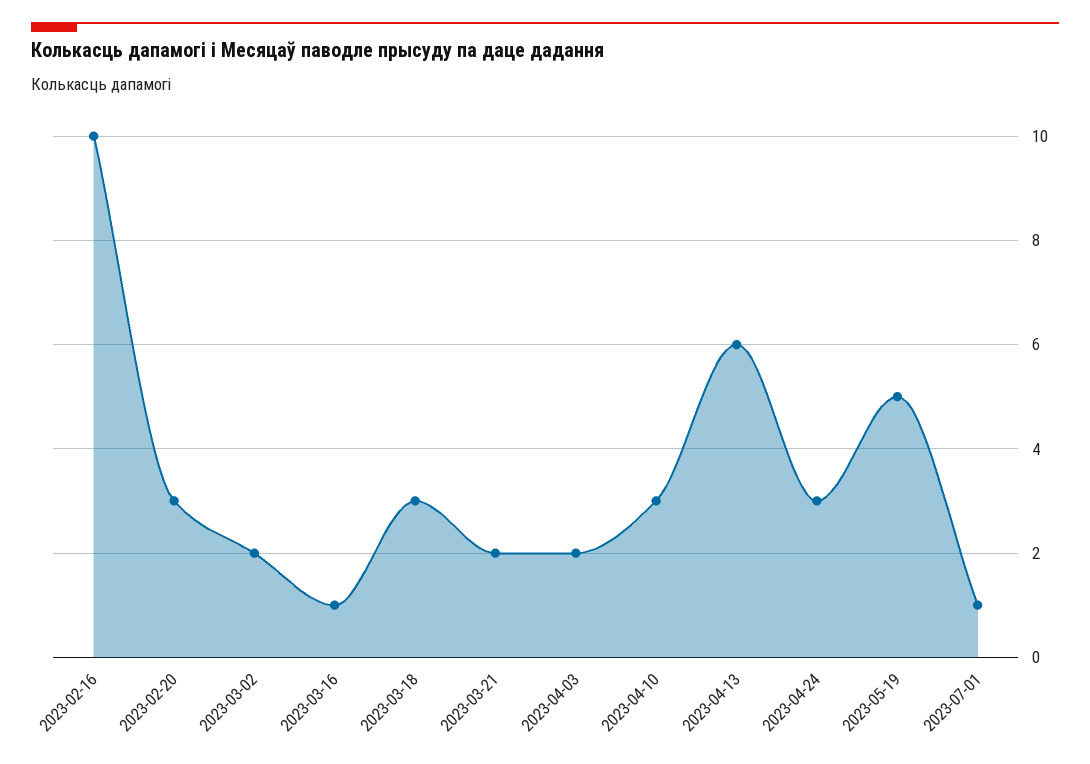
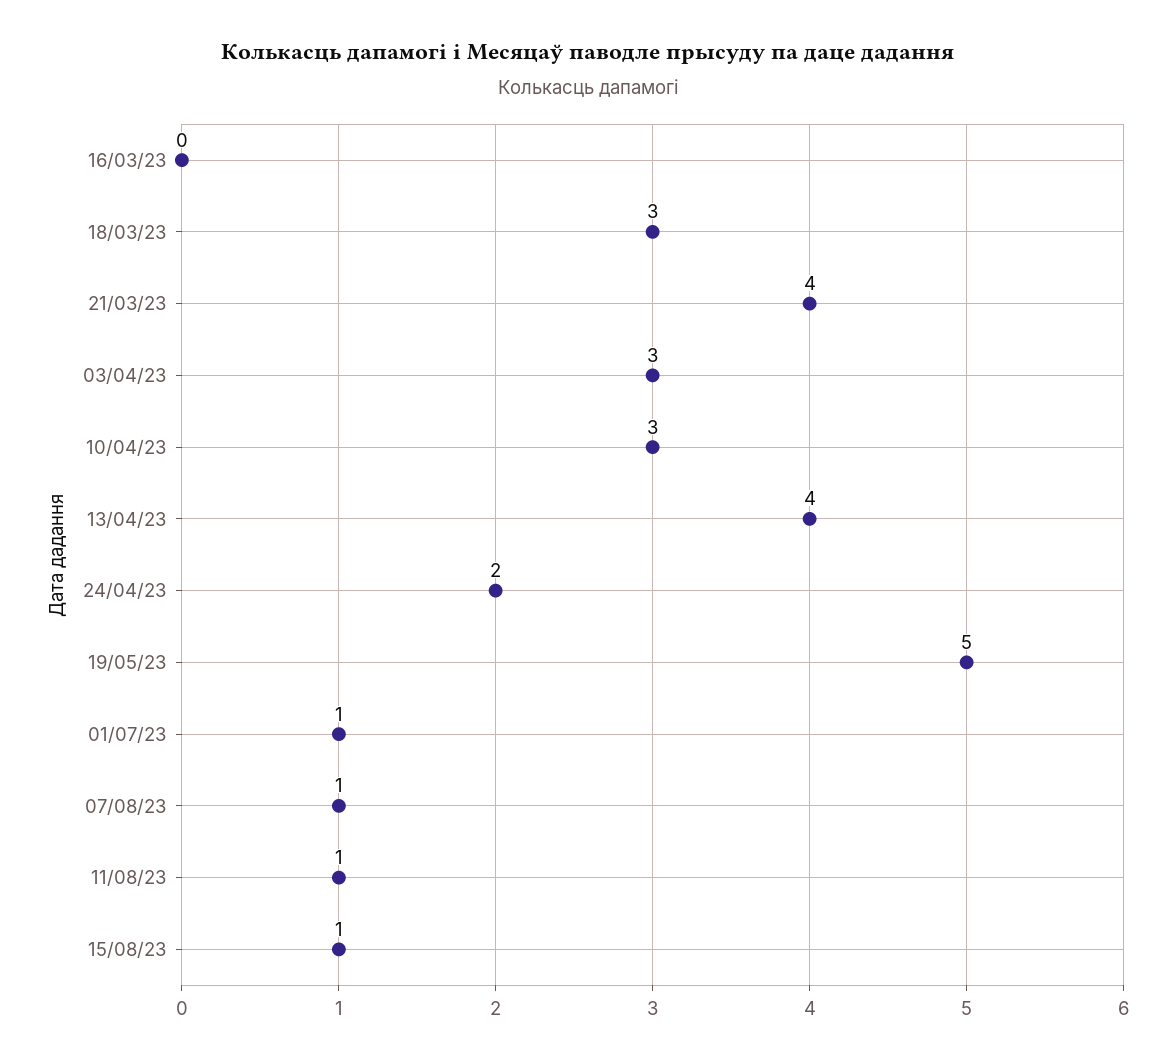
2023-02-16: 10 -> none
2023-02-20: 3 -> none
2023-03-02: 2 -> none
2023-03-16: 1 -> 0
2023-03-21: 2 -> 4
2023-04-03: 2 -> 3
2023-04-13: 6 -> 4
2023-04-24: 3 -> 2
07/08/23: none -> 1
11/08/23: none -> 1
15/08/23: none -> 1

